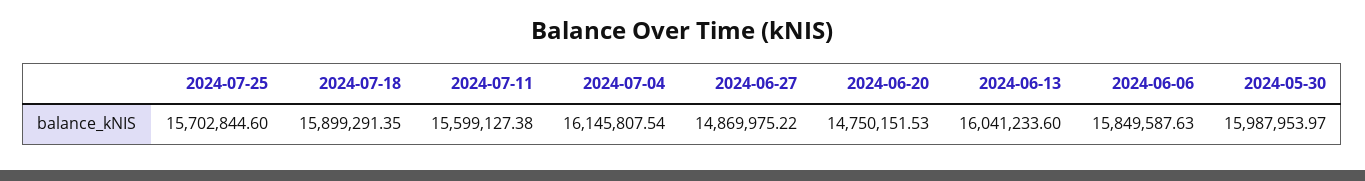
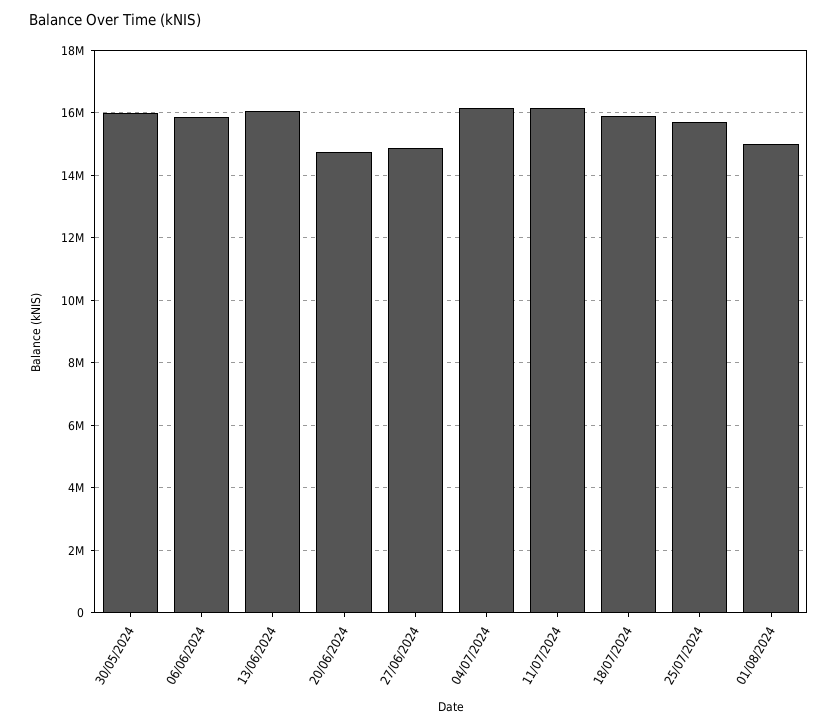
2024-07-11: 15599127.38 -> 16200000
01/08/2024: none -> 15000000

